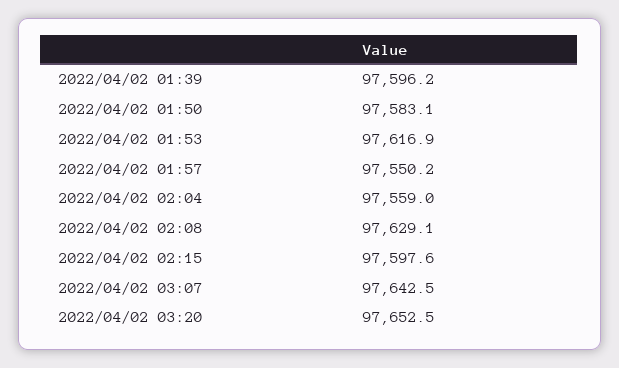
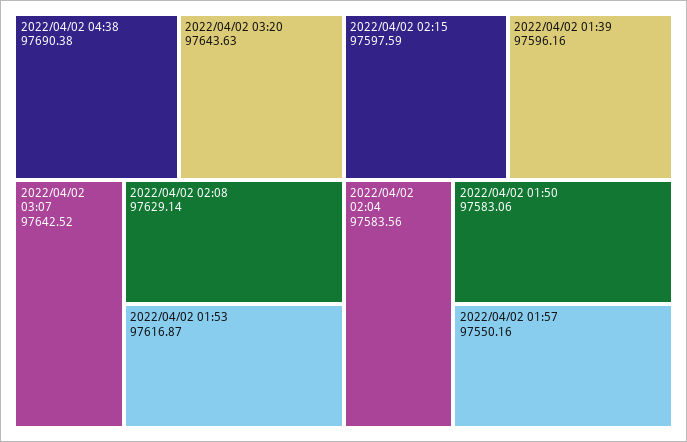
2022/04/02 02:04: 97559 -> 97583.56
2022/04/02 03:20: 97652.5 -> 97643.63
2022/04/02 04:38: none -> 97690.38

